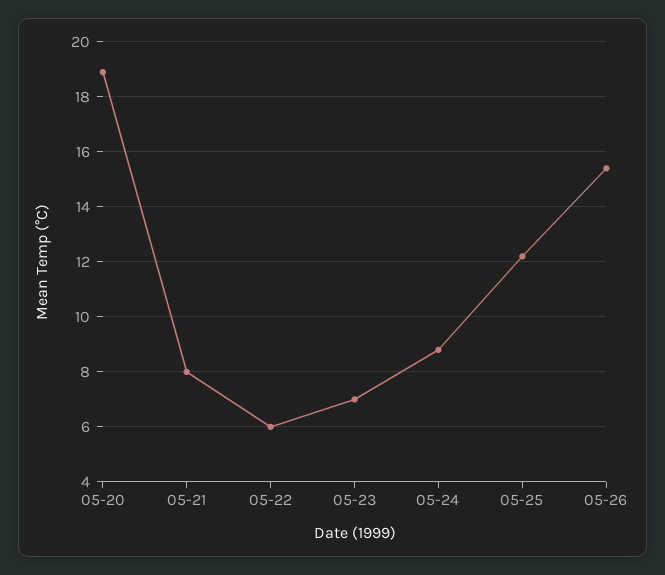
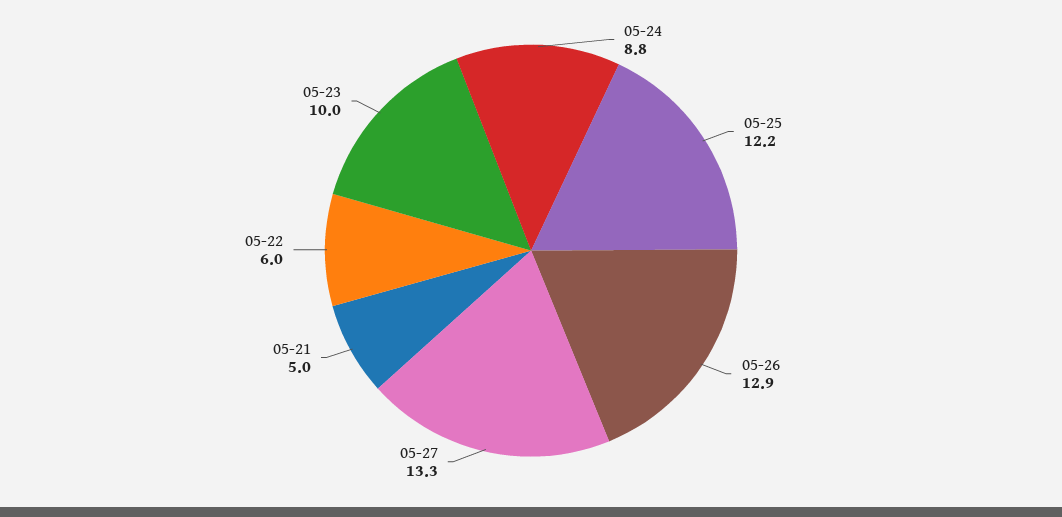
05-20: 19 -> none
05-21: 8 -> 5
05-23: 7 -> 10
05-26: 15.5 -> 12.9
05-27: none -> 13.3

